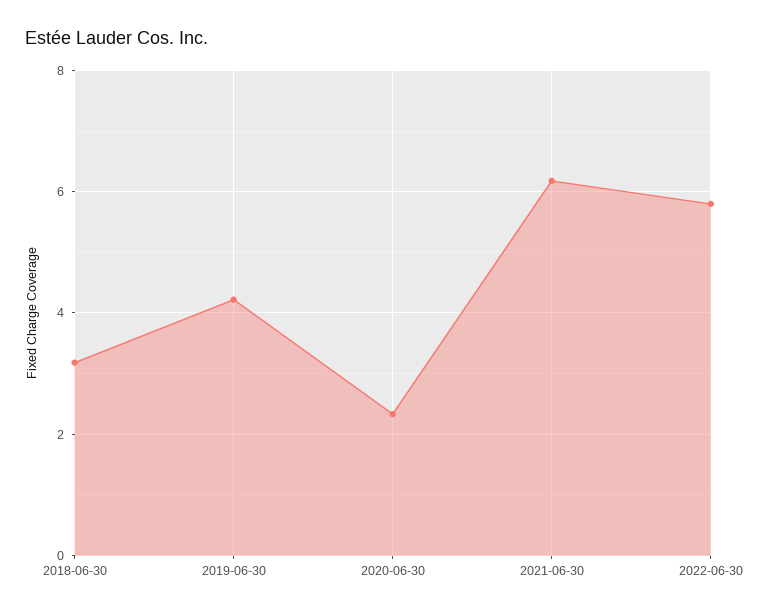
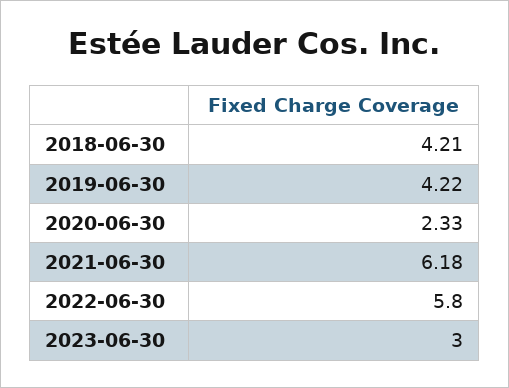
2018-06-30: 3.2 -> 4.21
2023-06-30: none -> 3

